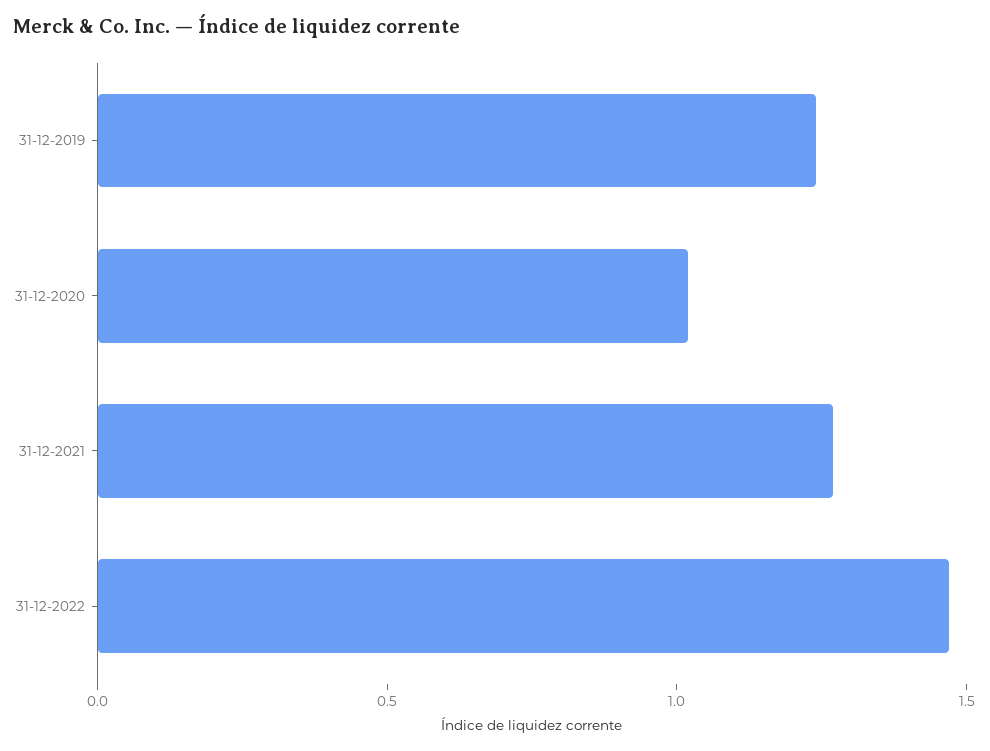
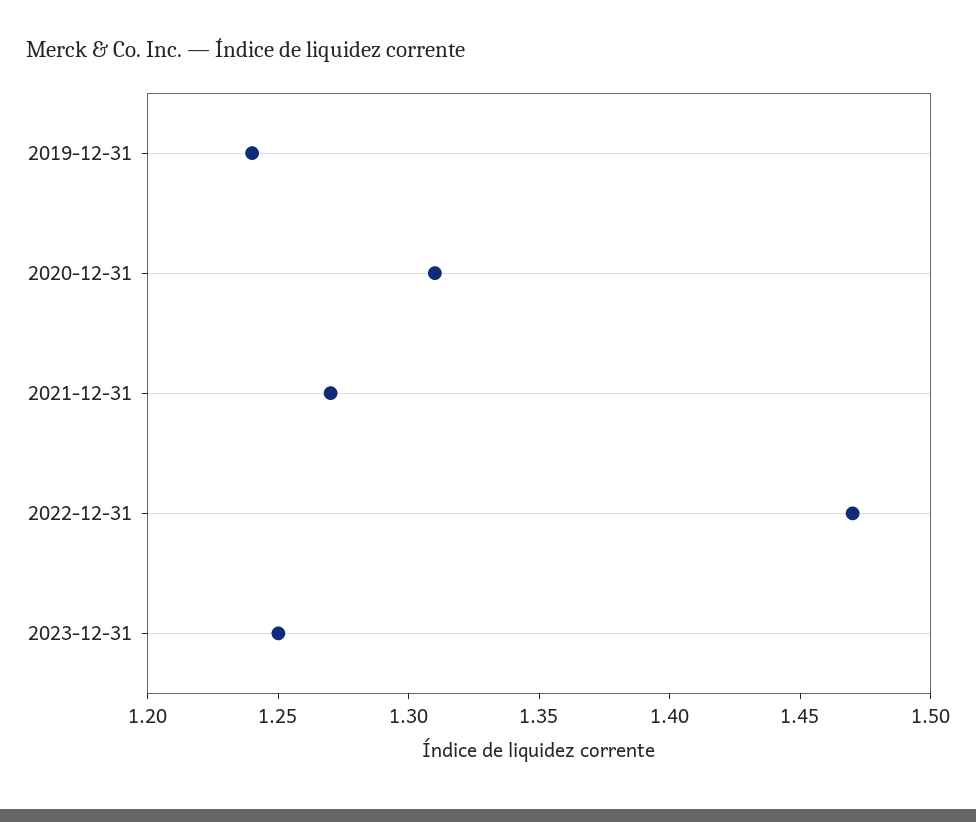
31-12-2020: 1 -> 1.31
2023-12-31: none -> 1.25

